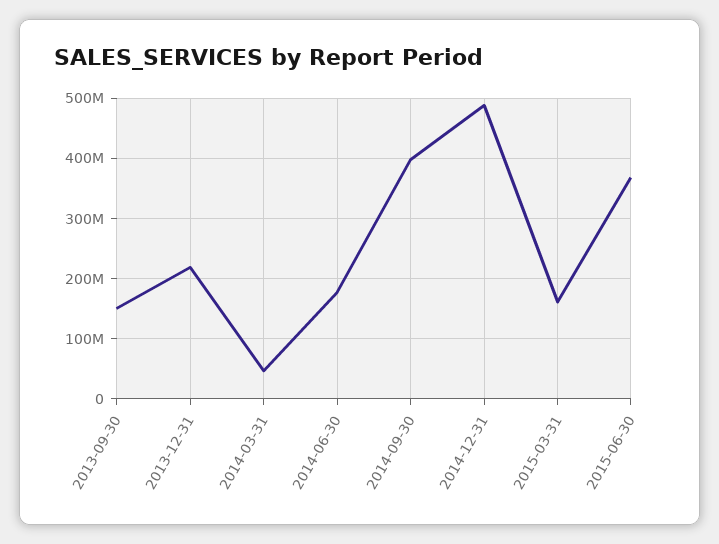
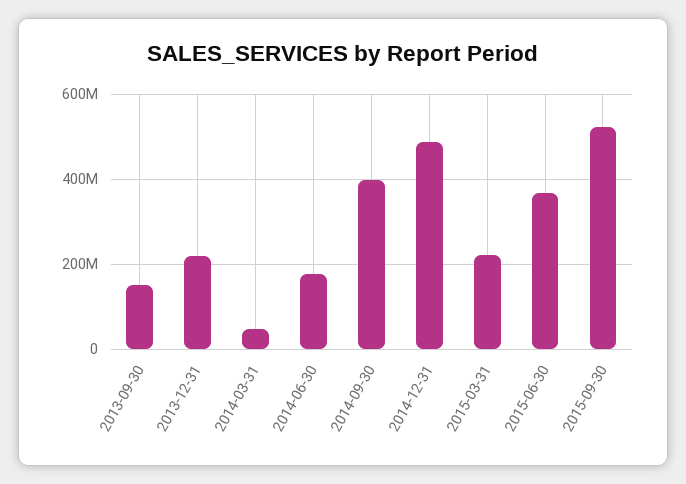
2015-03-31: 160000000 -> 220000000
2015-09-30: none -> 520000000

